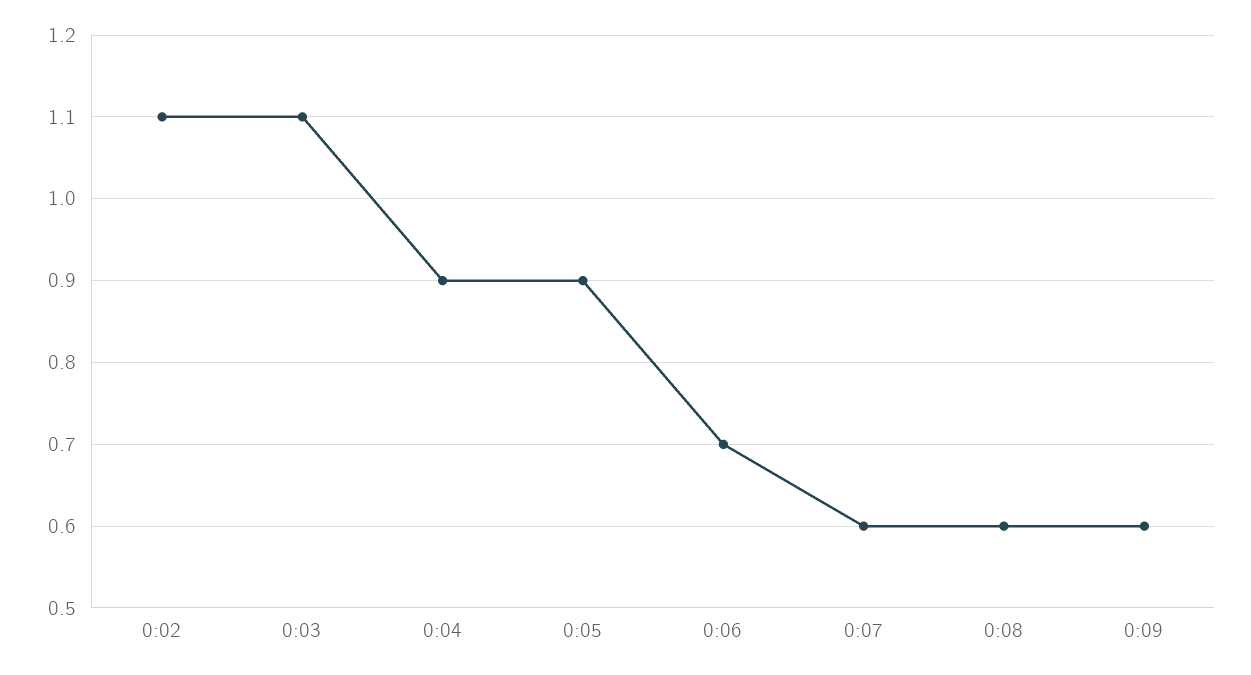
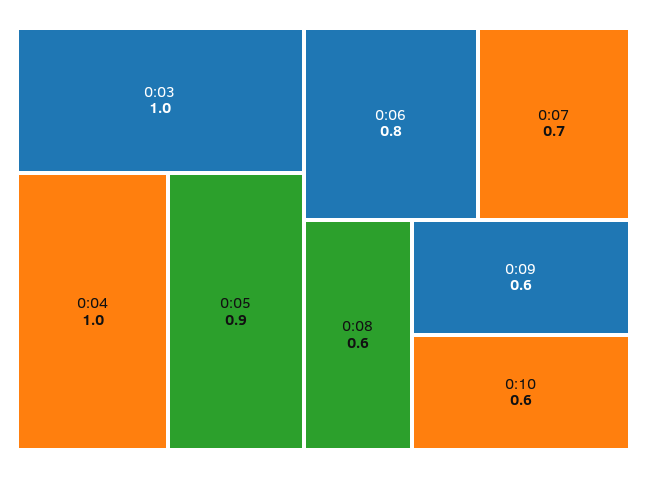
0:02: 1.1 -> none
0:03: 1.1 -> 1
0:04: 0.9 -> 1
0:06: 0.7 -> 0.8
0:07: 0.6 -> 0.7
0:10: none -> 0.6

